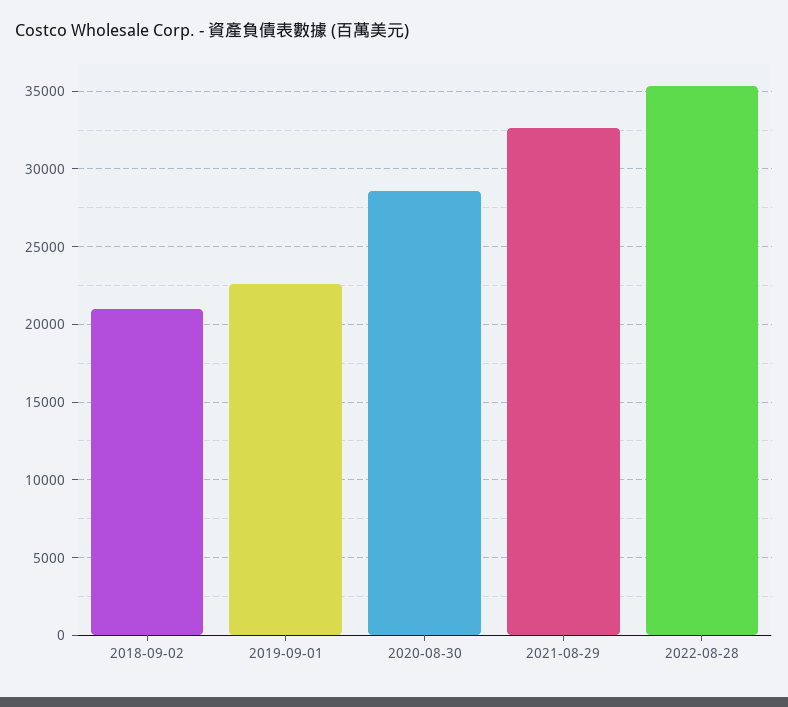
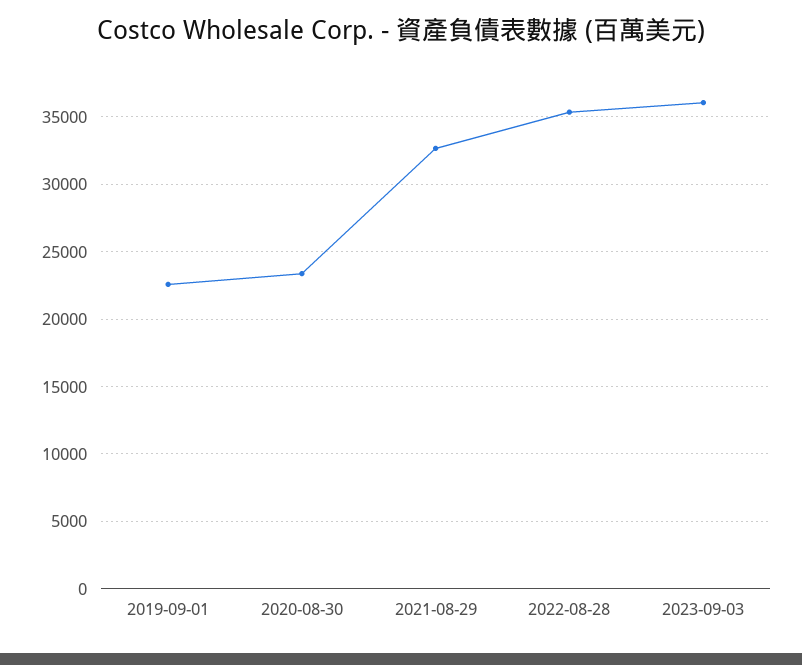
2018-09-02: 21000 -> none
2020-08-30: 28500 -> 23500
2023-09-03: none -> 36000

